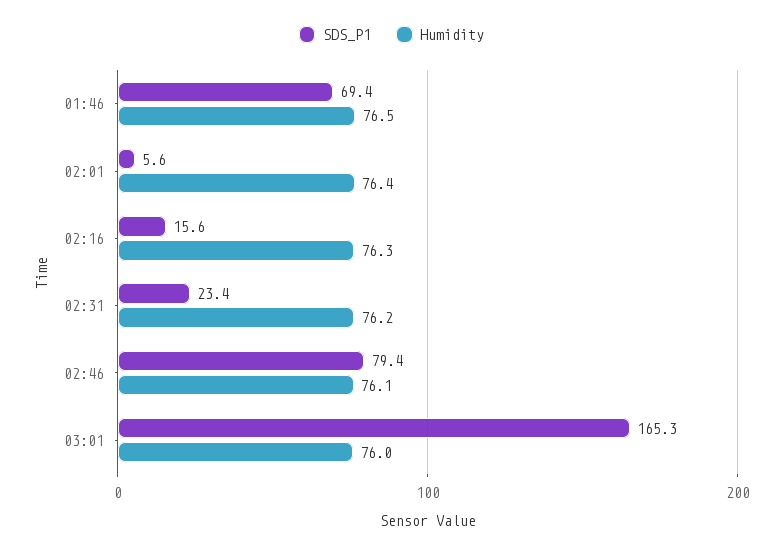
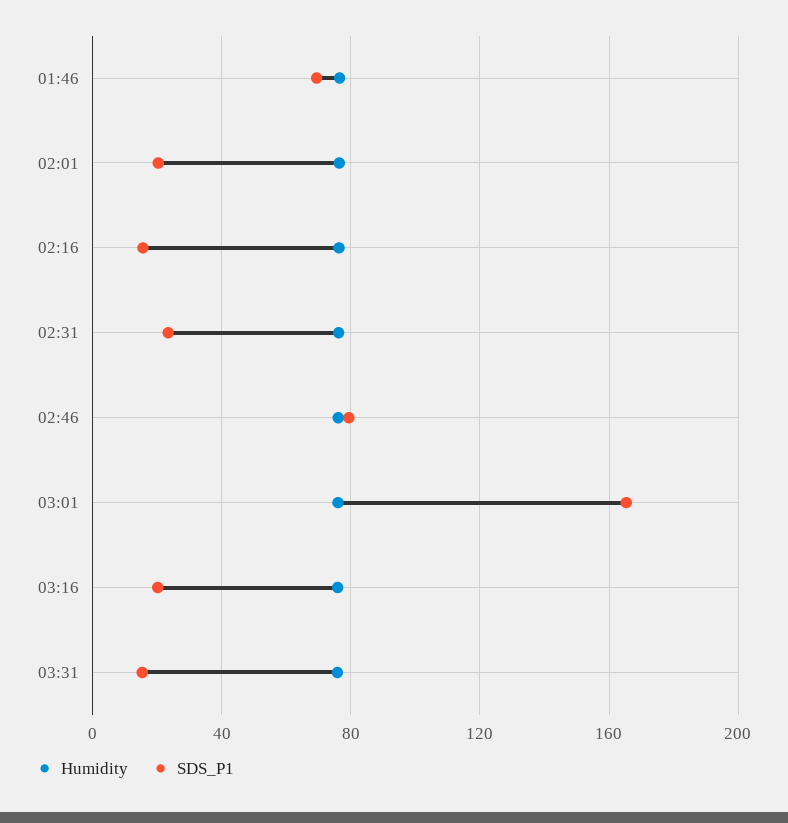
SDS_P1, 02:01: 5.6 -> 20
Humidity, 03:16: none -> 75
SDS_P1, 03:16: none -> 20
Humidity, 03:31: none -> 75
SDS_P1, 03:31: none -> 15

